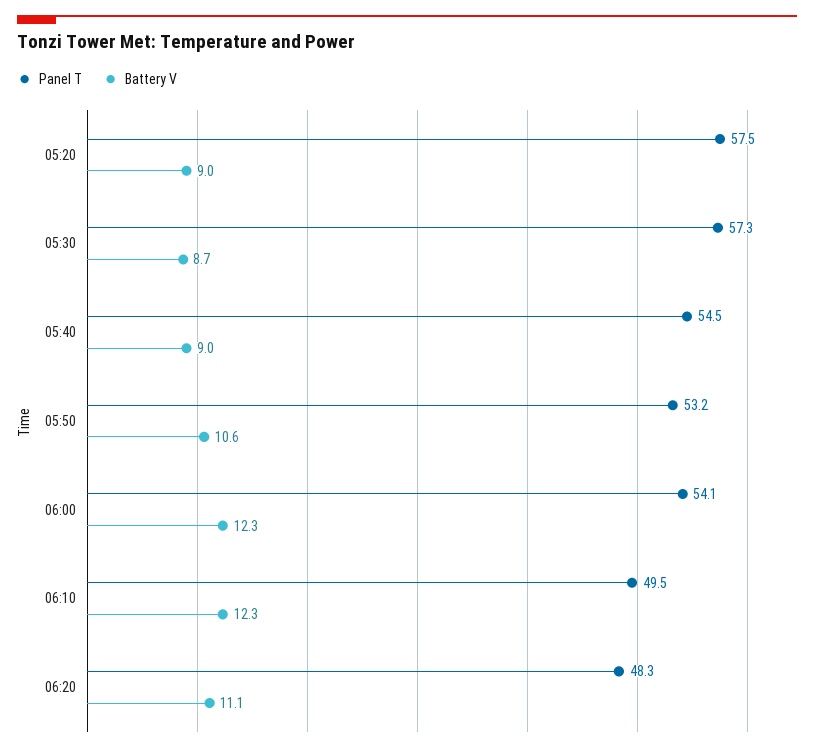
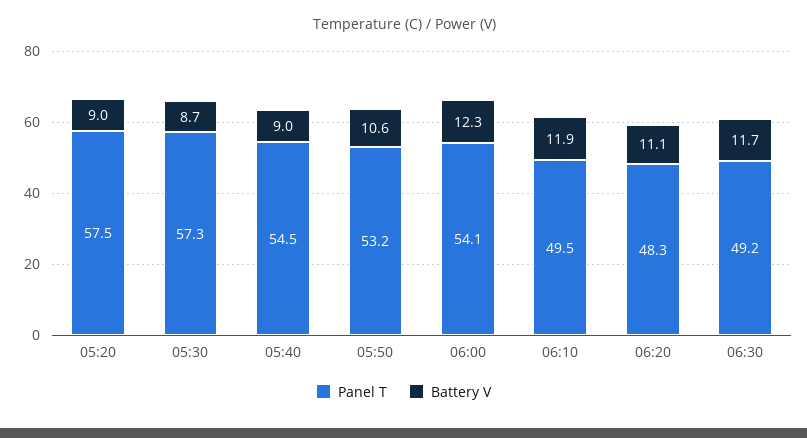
Battery V, 06:10: 12.3 -> 11.9
Panel T, 06:30: none -> 49.2
Battery V, 06:30: none -> 11.7

